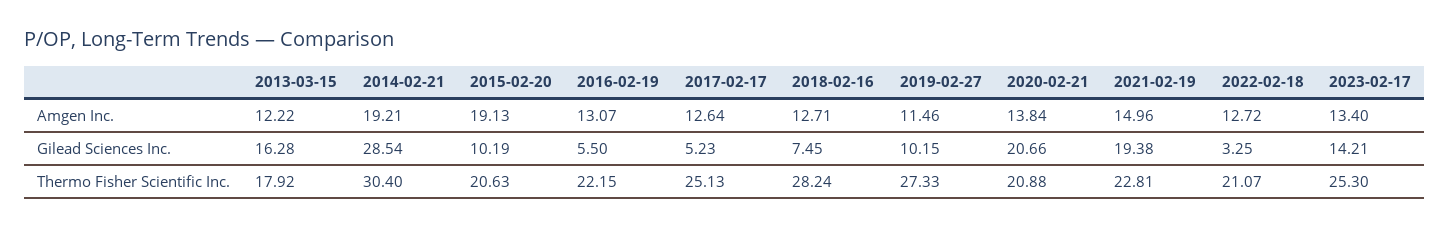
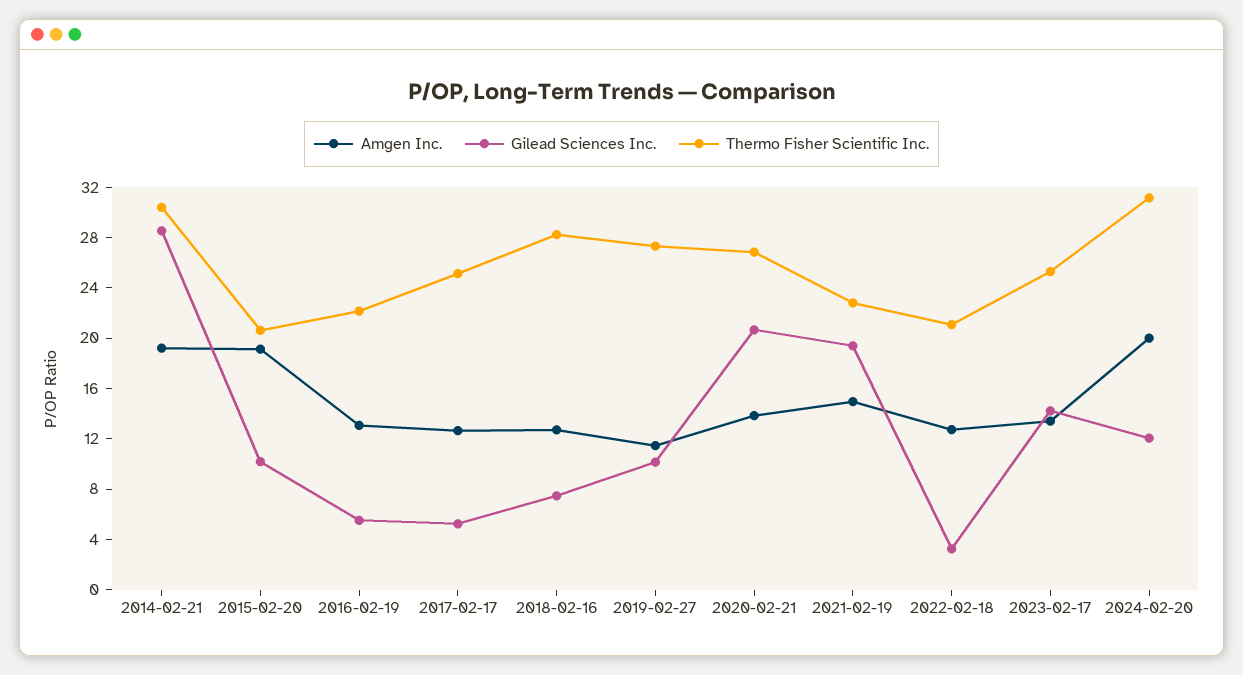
Amgen Inc., 2013-03-15: 12.22 -> none
Gilead Sciences Inc., 2013-03-15: 16.28 -> none
Thermo Fisher Scientific Inc., 2013-03-15: 17.92 -> none
Thermo Fisher Scientific Inc., 2020-02-21: 20.88 -> 27
Amgen Inc., 2024-02-20: none -> 20
Gilead Sciences Inc., 2024-02-20: none -> 12
Thermo Fisher Scientific Inc., 2024-02-20: none -> 31

